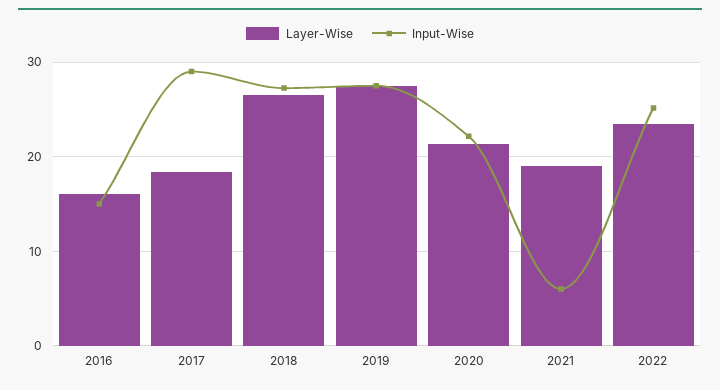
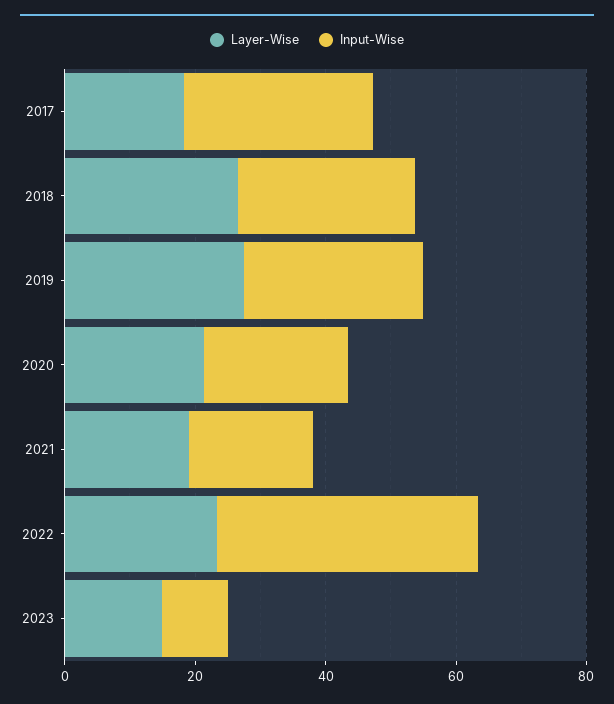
Layer-Wise, 2016: 16 -> none
Input-Wise, 2016: 15 -> none
Input-Wise, 2021: 6 -> 20
Input-Wise, 2022: 25 -> 40
Layer-Wise, 2023: none -> 15
Input-Wise, 2023: none -> 10

